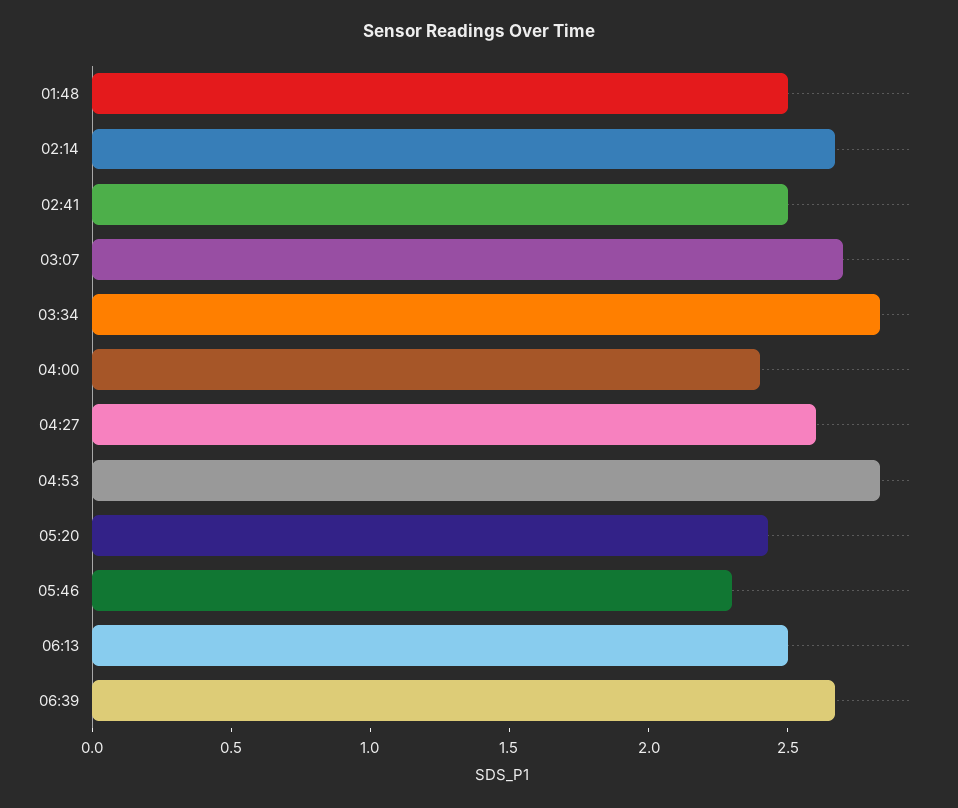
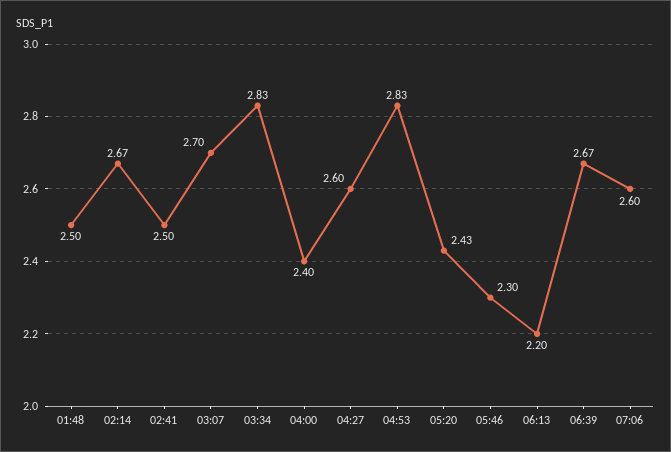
06:13: 2.5 -> 2.2
07:06: none -> 2.6

